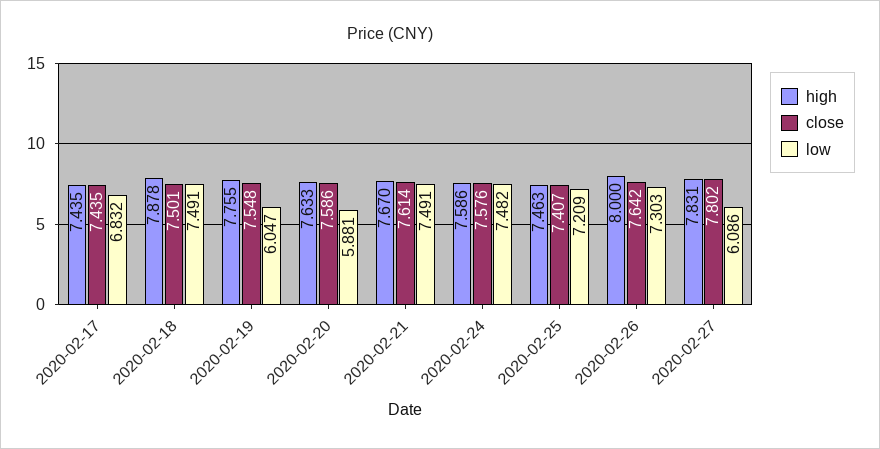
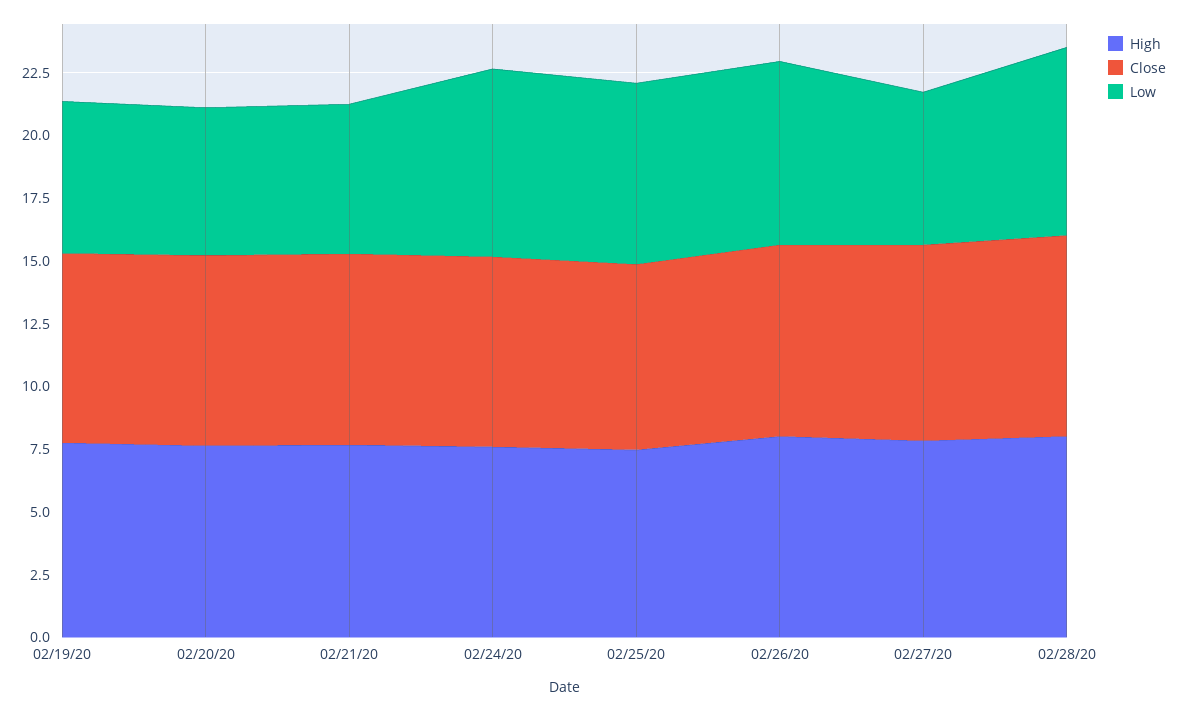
high, 2020-02-17: 7.435 -> none
close, 2020-02-17: 7.435 -> none
low, 2020-02-17: 6.832 -> none
high, 2020-02-18: 7.878 -> none
close, 2020-02-18: 7.501 -> none
low, 2020-02-18: 7.491 -> none
low, 2020-02-21: 7.491 -> 6
high, 02/28/20: none -> 8
close, 02/28/20: none -> 8
low, 02/28/20: none -> 7.5

